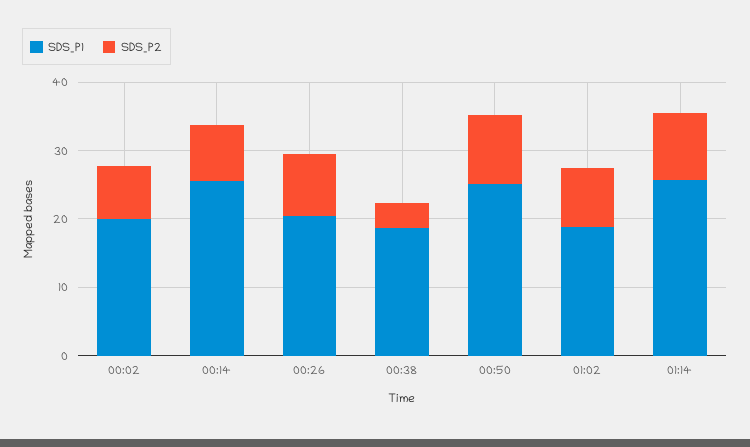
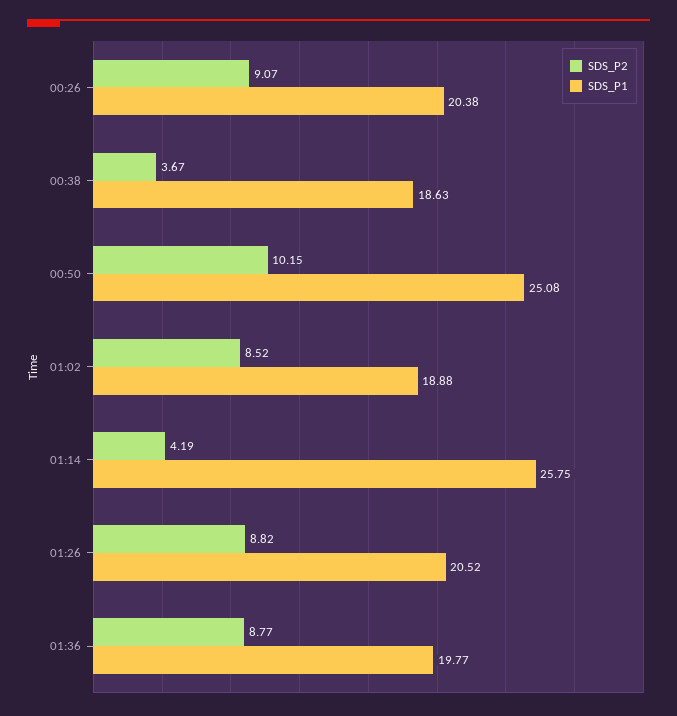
SDS_P1, 00:02: 20 -> none
SDS_P2, 00:02: 8 -> none
SDS_P1, 00:14: 26 -> none
SDS_P2, 00:14: 8 -> none
SDS_P2, 01:14: 10 -> 4.19
SDS_P2, 01:26: none -> 8.82
SDS_P1, 01:26: none -> 20.52
SDS_P2, 01:36: none -> 8.77
SDS_P1, 01:36: none -> 19.77

